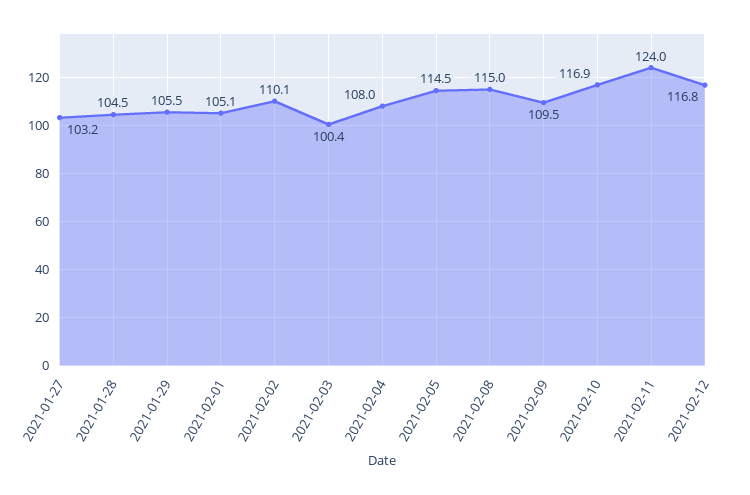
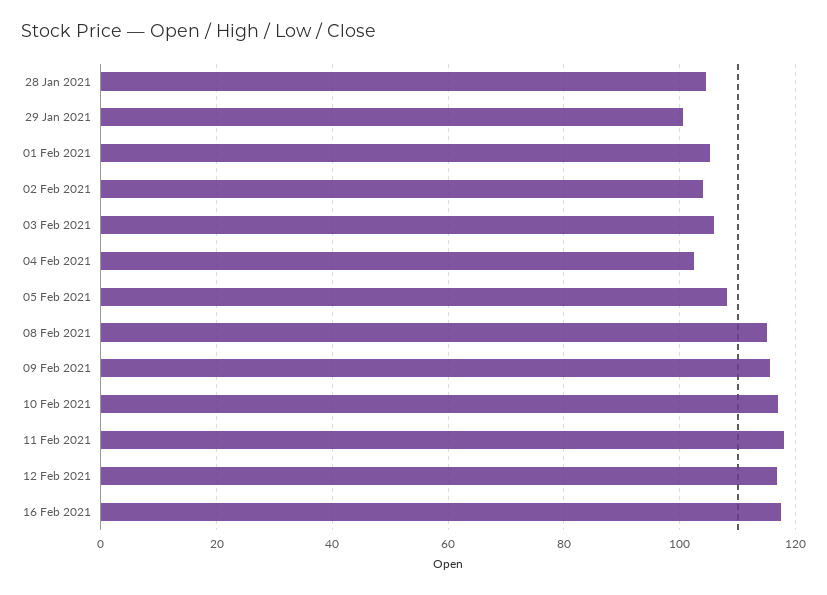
2021-01-27: 103.2 -> none
2021-01-29: 105.5 -> 100
2021-02-02: 110.1 -> 104
2021-02-03: 100.4 -> 106
2021-02-04: 108 -> 102
2021-02-05: 114.5 -> 108
2021-02-09: 109.5 -> 116
2021-02-11: 124 -> 118
16 Feb 2021: none -> 118

